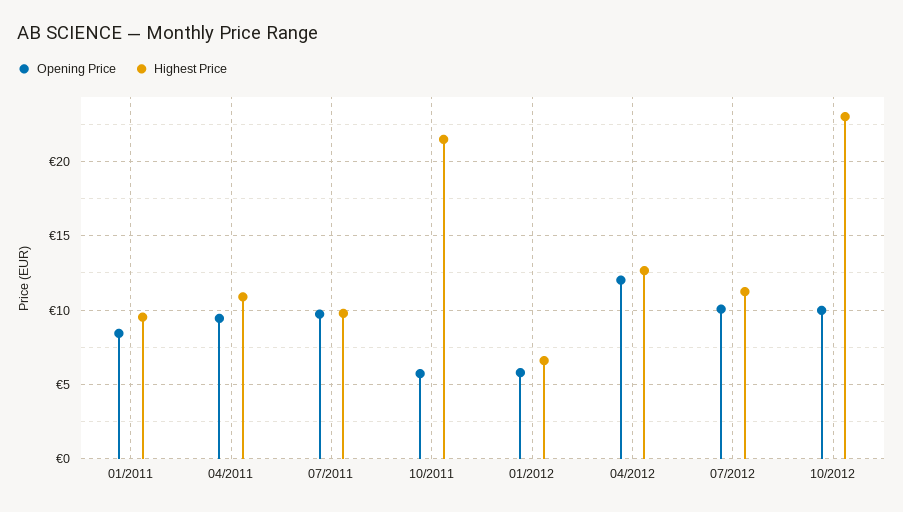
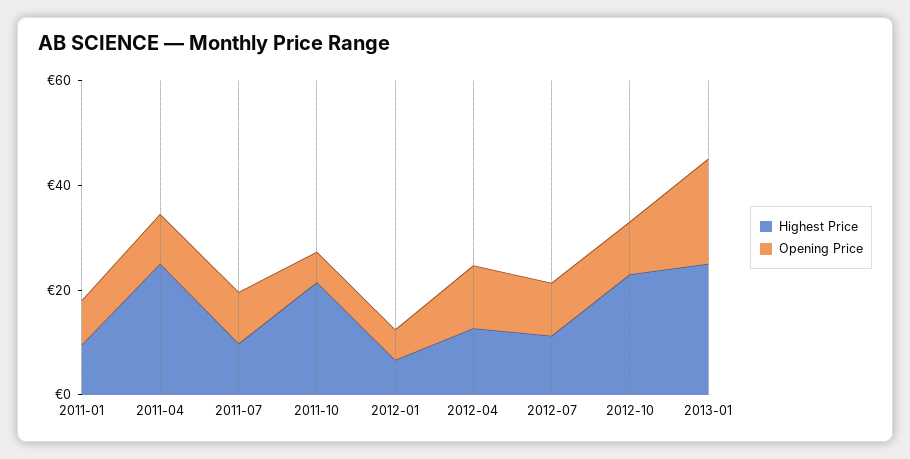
Highest Price, 04/2011: 11 -> 25
Highest Price, 2013-01: none -> 25
Opening Price, 2013-01: none -> 20

